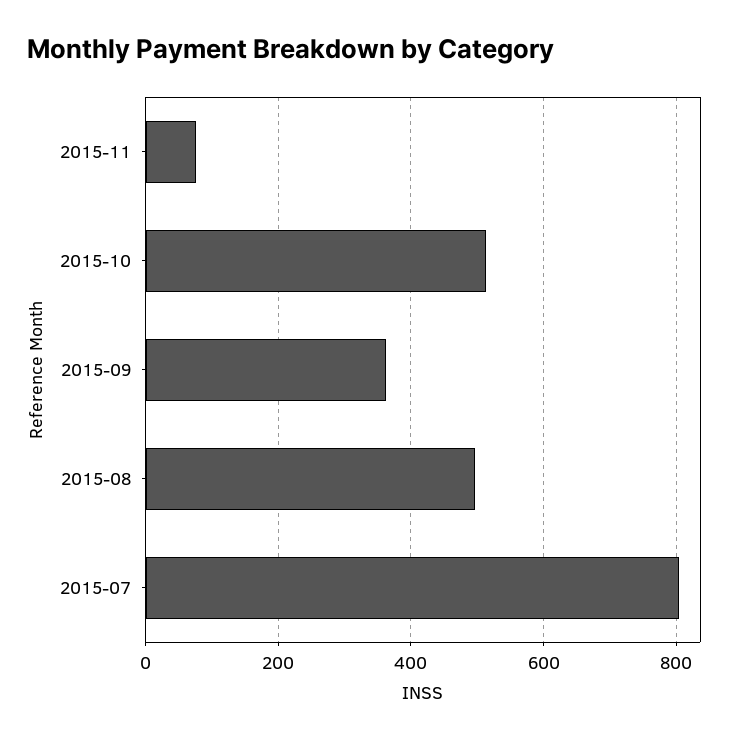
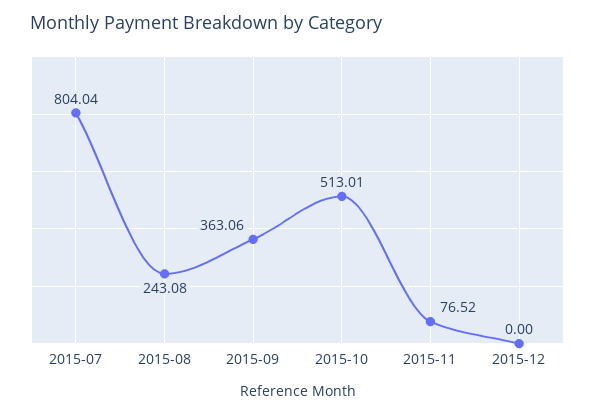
2015-08: 500 -> 243.08
2015-12: none -> 0

